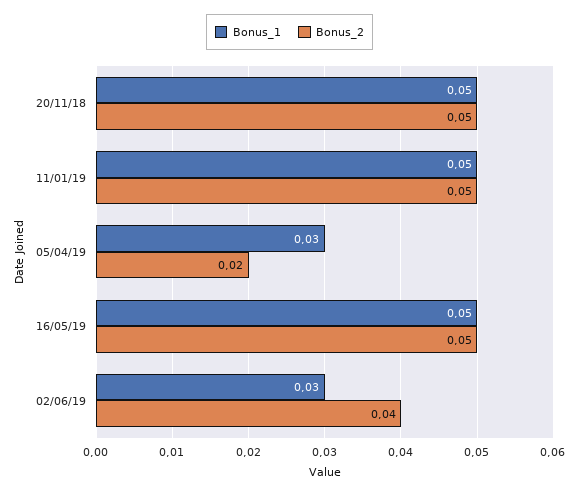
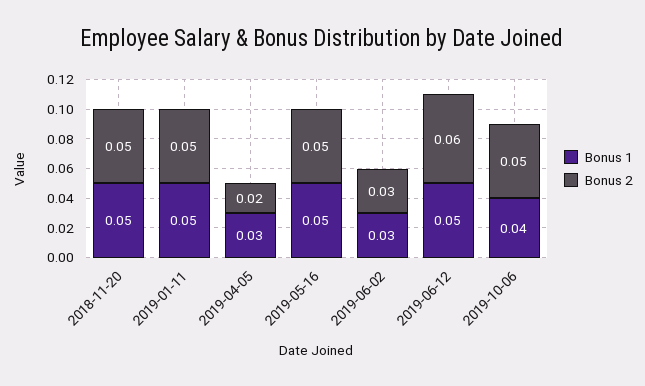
Bonus_2, 02/06/19: 0.04 -> 0.03
Bonus_1, 2019-06-12: none -> 0.05
Bonus_2, 2019-06-12: none -> 0.06
Bonus_1, 2019-10-06: none -> 0.04
Bonus_2, 2019-10-06: none -> 0.05

